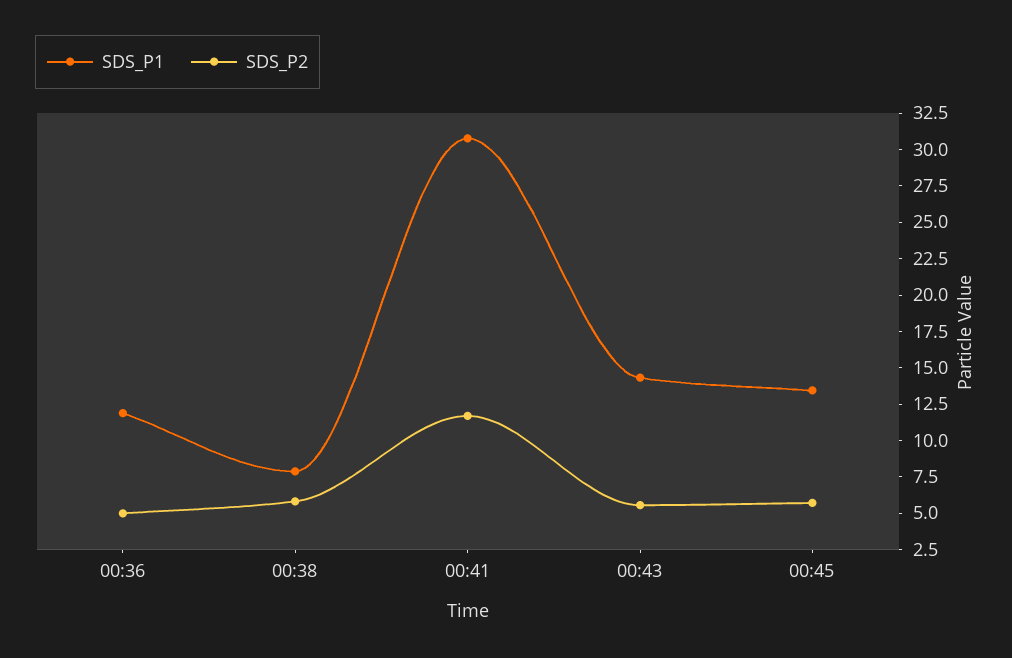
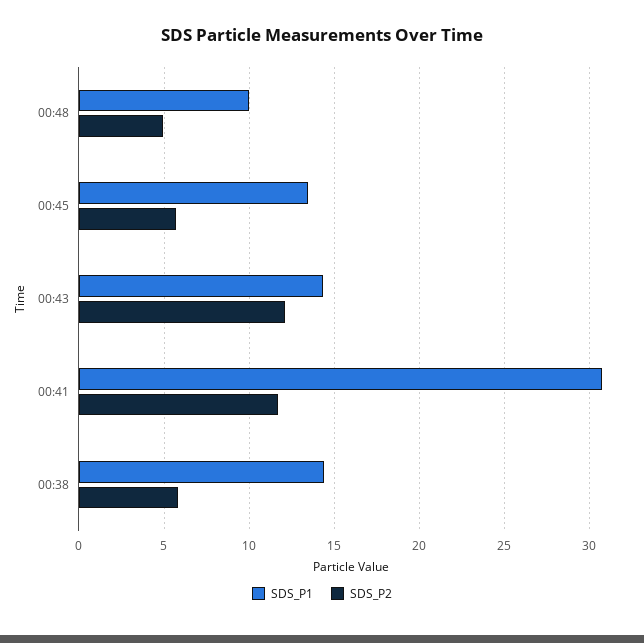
SDS_P1, 00:36: 12.5 -> none
SDS_P2, 00:36: 5 -> none
SDS_P1, 00:38: 7.5 -> 14.5
SDS_P2, 00:43: 5 -> 12
SDS_P1, 00:48: none -> 10
SDS_P2, 00:48: none -> 5

